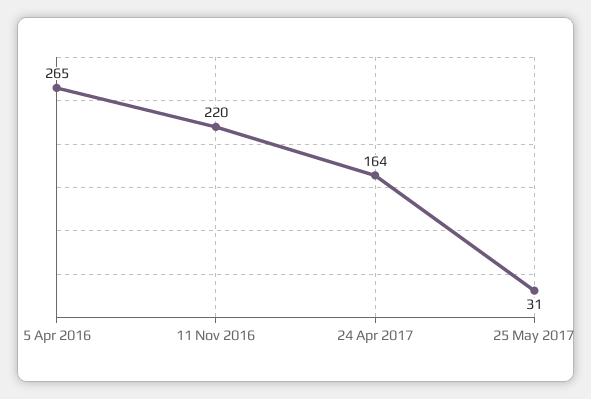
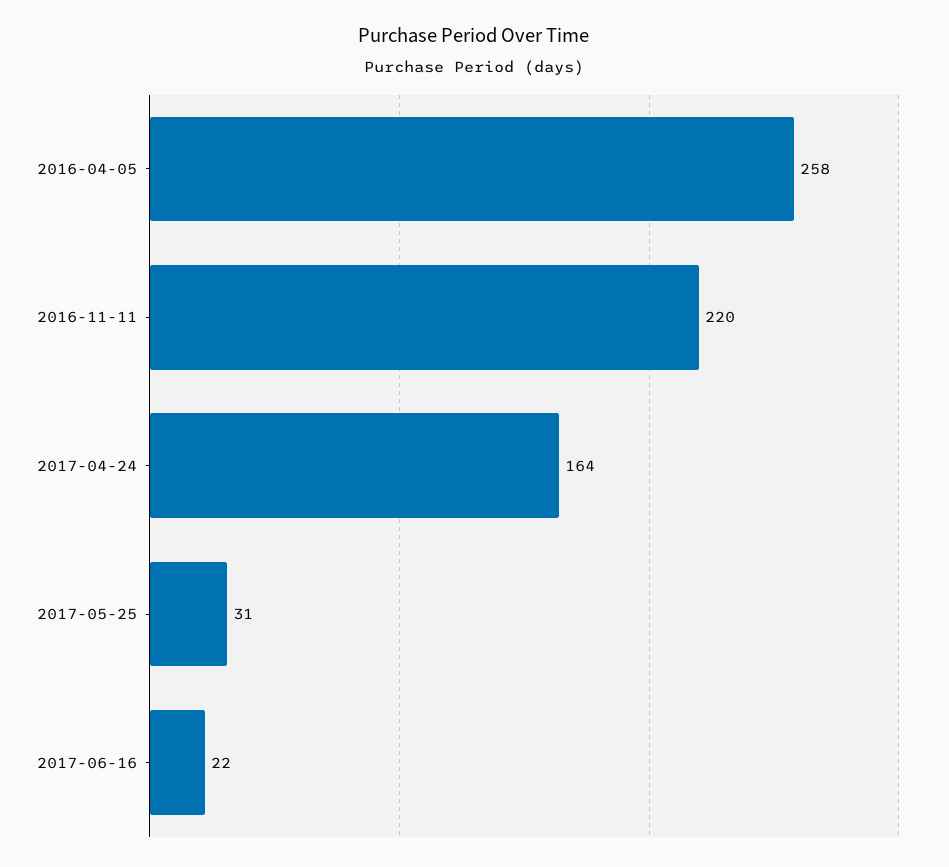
5 Apr 2016: 265 -> 258
2017-06-16: none -> 22

